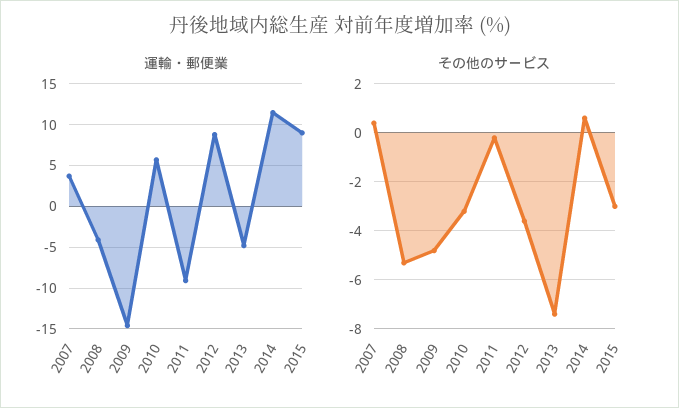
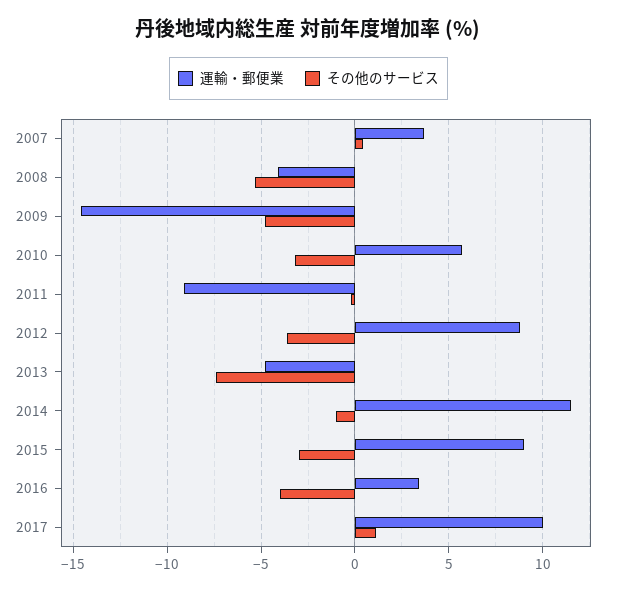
その他のサービス, 2014: 0.5 -> -1
運輸・郵便業, 2016: none -> 3.5
その他のサービス, 2016: none -> -4
運輸・郵便業, 2017: none -> 10
その他のサービス, 2017: none -> 1

